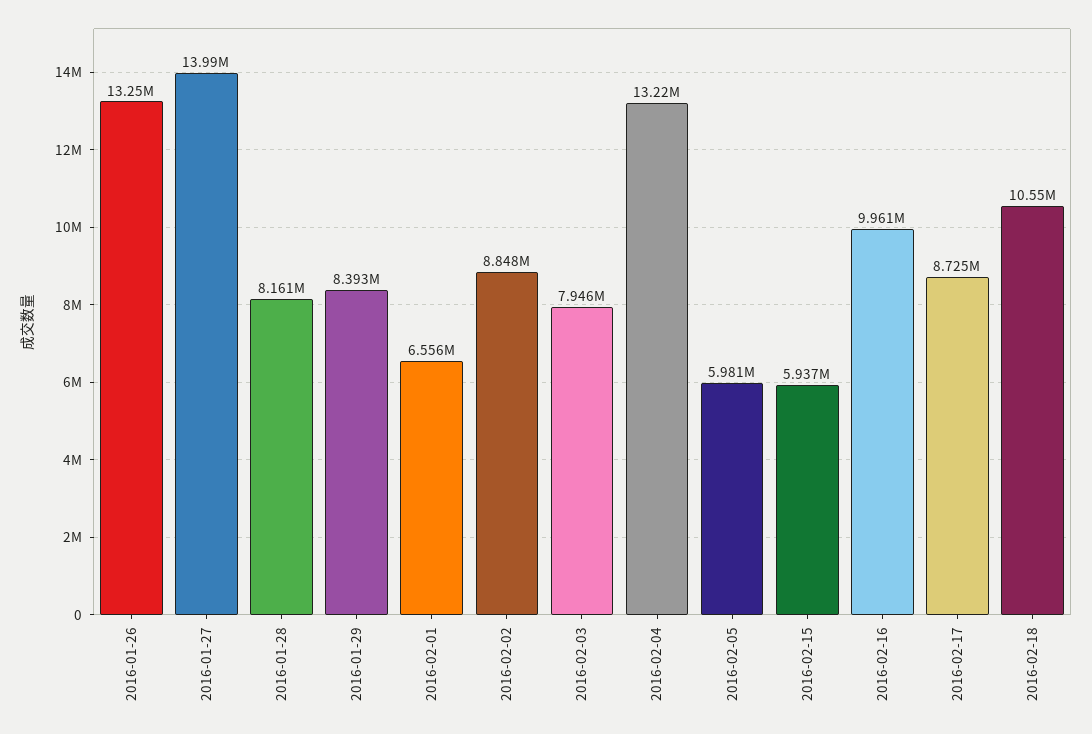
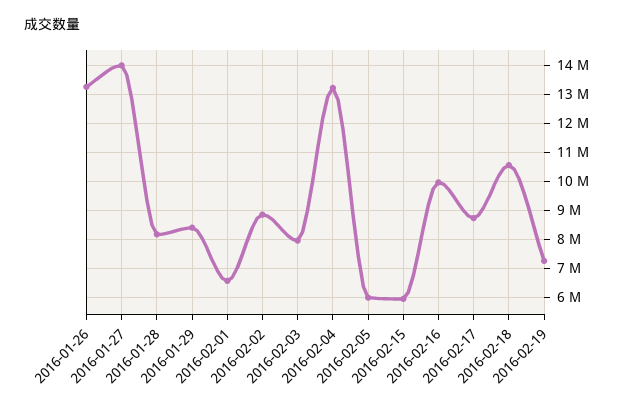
2016-02-19: none -> 7250000

